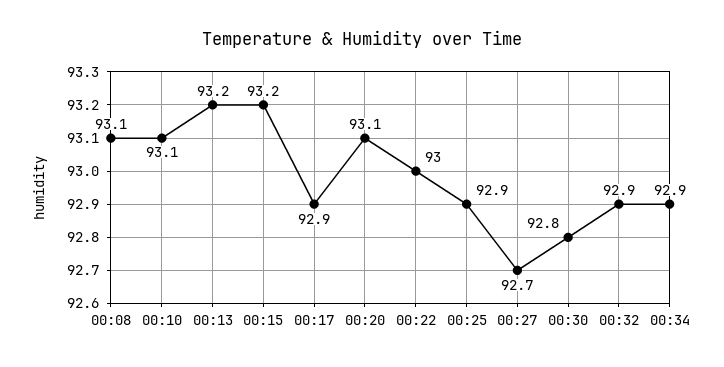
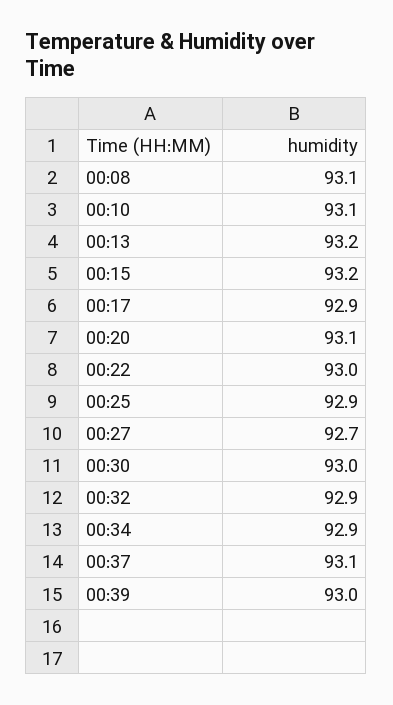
00:30: 92.8 -> 93
00:37: none -> 93.1
00:39: none -> 93

